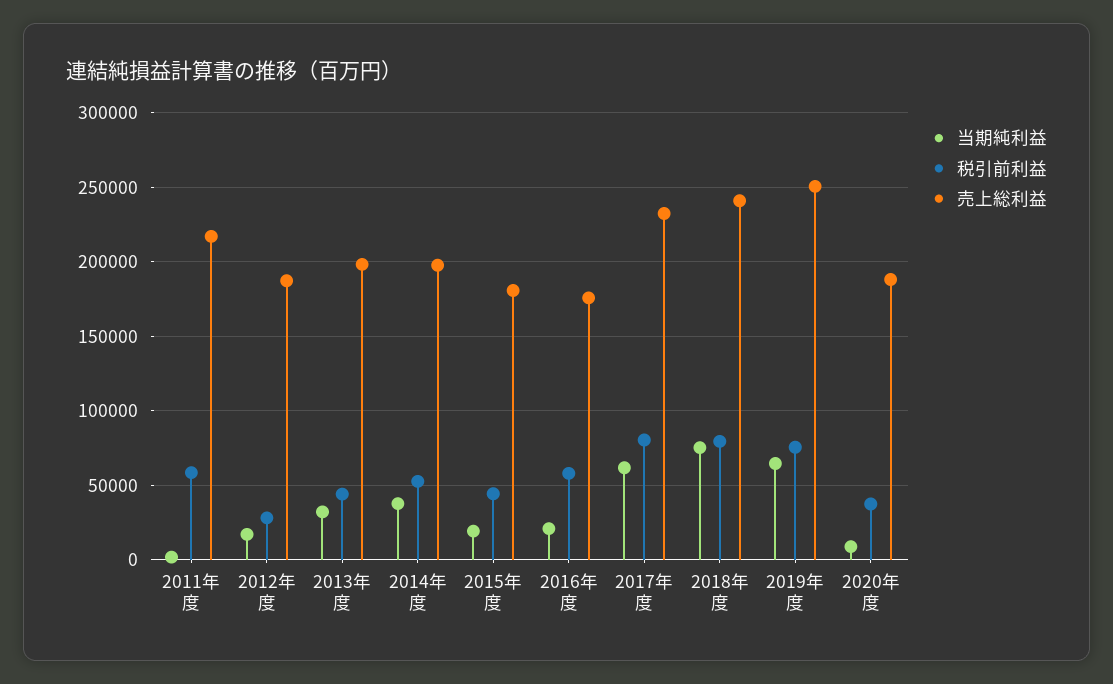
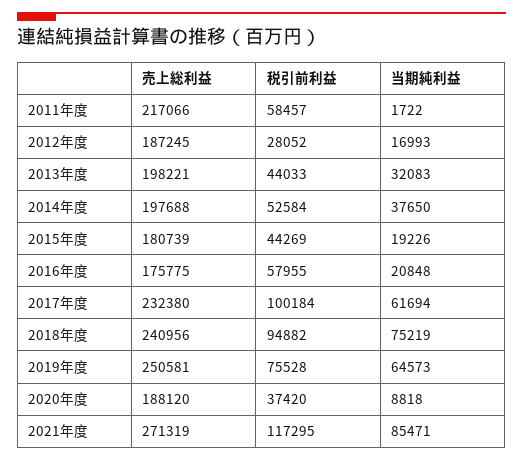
税引前利益, 2017年度: 80000 -> 100184
税引前利益, 2018年度: 80000 -> 94882
売上総利益, 2021年度: none -> 271319
税引前利益, 2021年度: none -> 117295
当期純利益, 2021年度: none -> 85471

